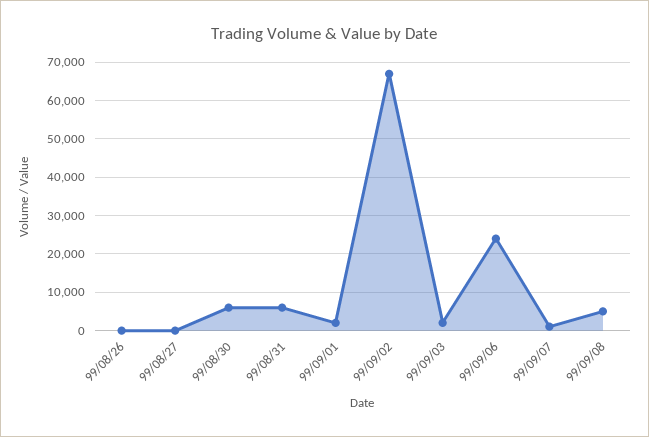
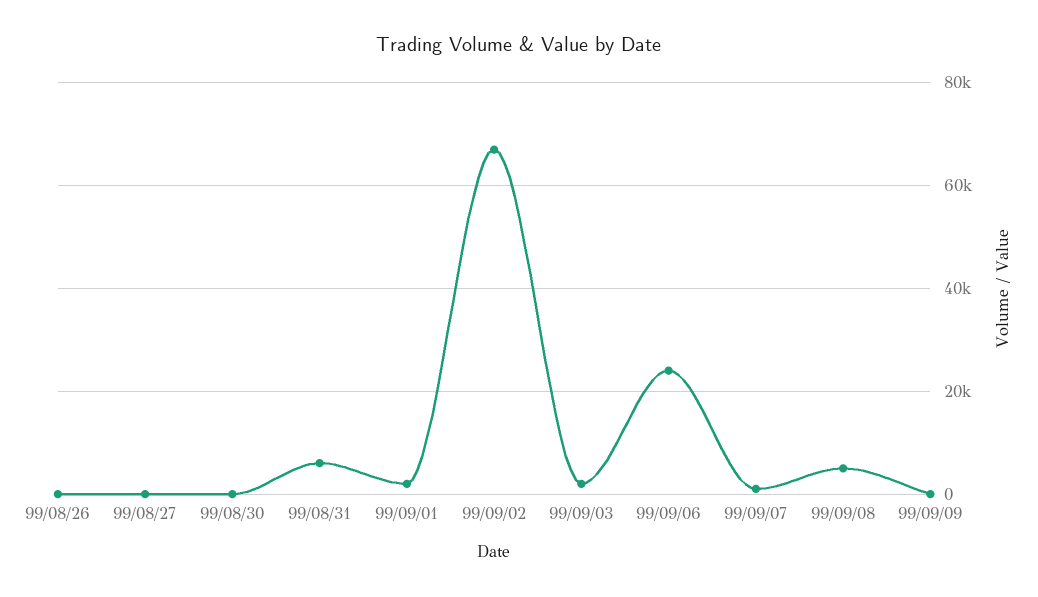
99/08/30: 6000 -> 0
99/09/09: none -> 0

